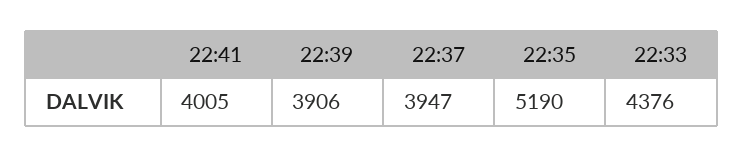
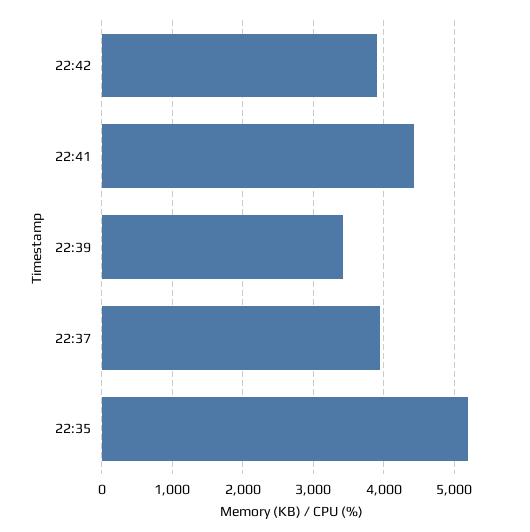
22:41: 4005 -> 4400
22:39: 3906 -> 3400
22:33: 4376 -> none
22:42: none -> 3900

